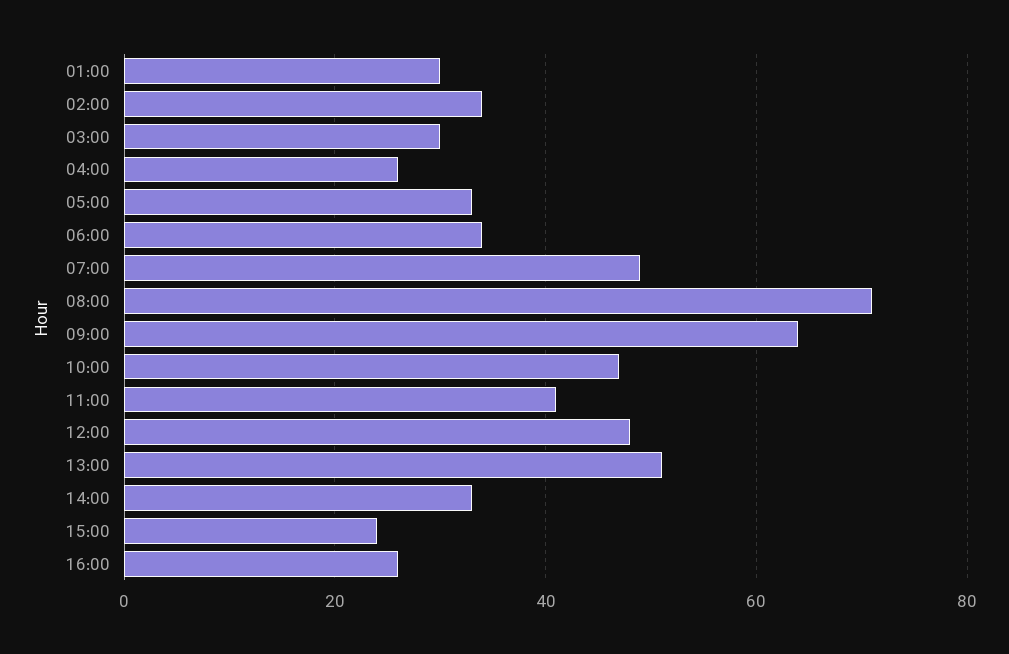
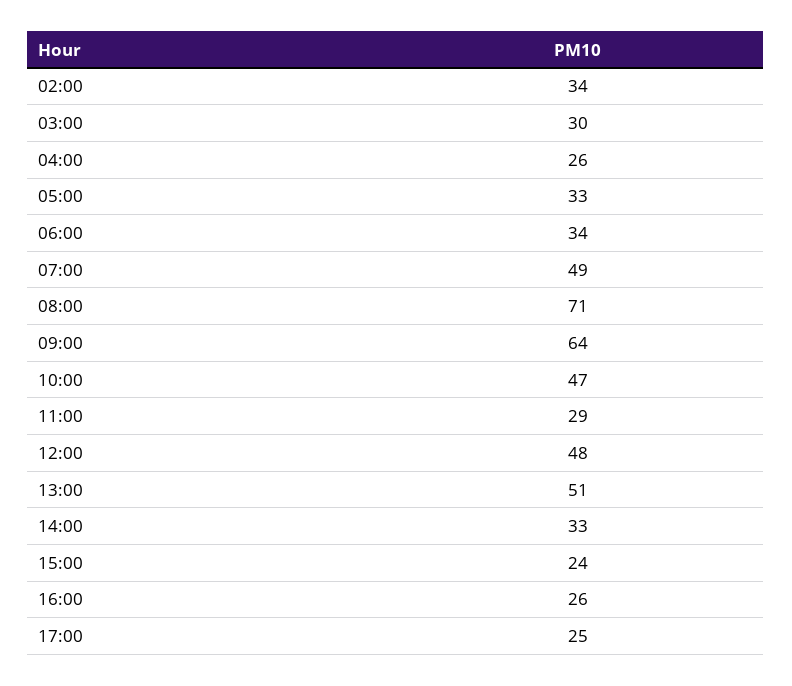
01:00: 30 -> none
11:00: 40 -> 29
17:00: none -> 25

